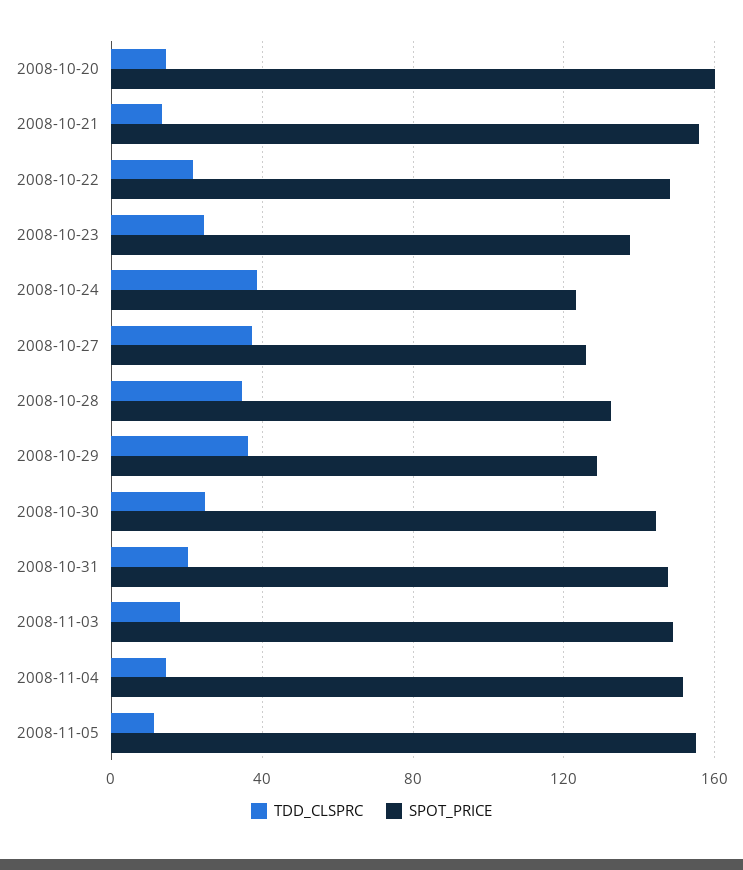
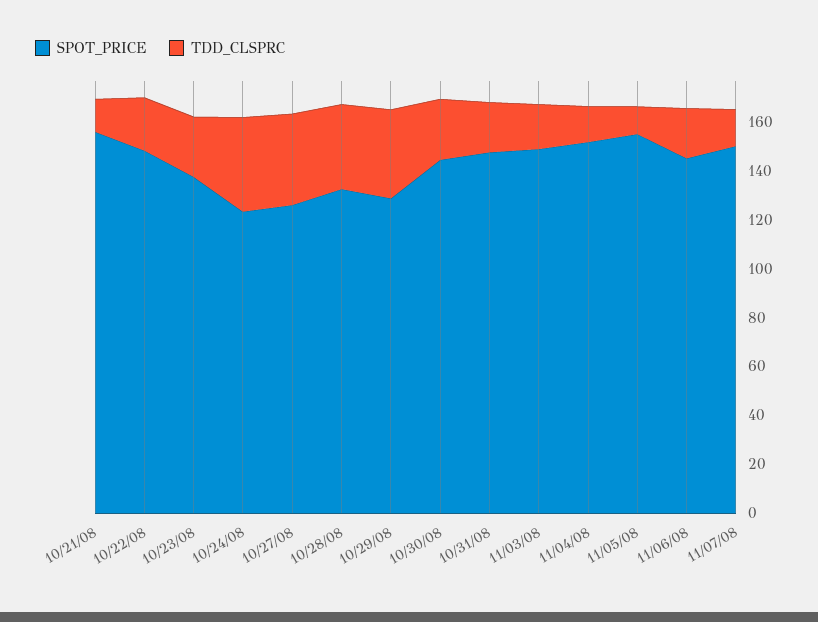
TDD_CLSPRC, 2008-10-20: 15 -> none
SPOT_PRICE, 2008-10-20: 160 -> none
SPOT_PRICE, 11/06/08: none -> 145
TDD_CLSPRC, 11/06/08: none -> 20
SPOT_PRICE, 11/07/08: none -> 150
TDD_CLSPRC, 11/07/08: none -> 15

